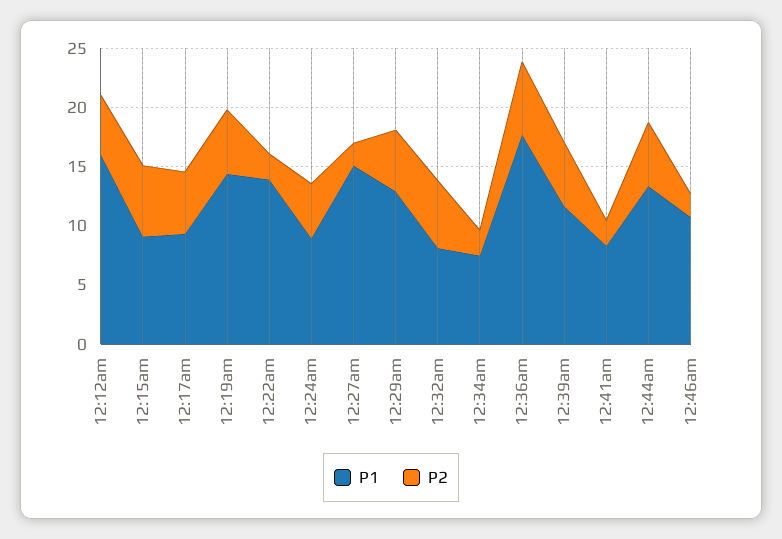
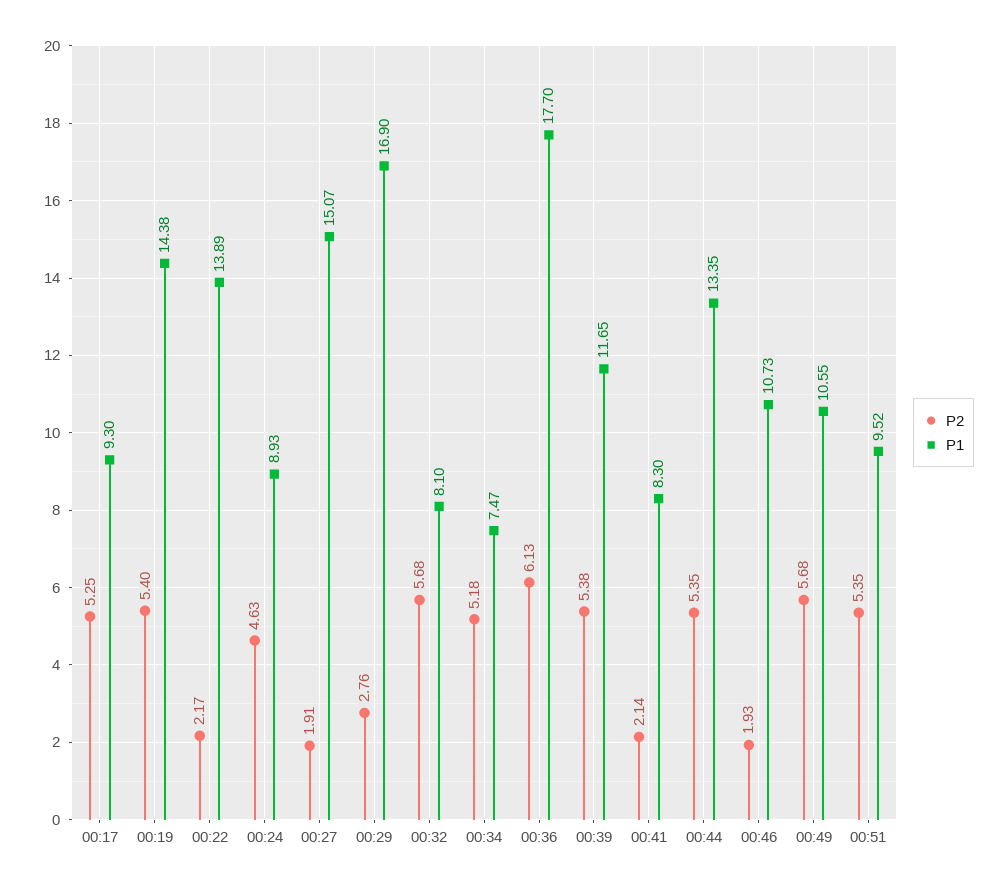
P1, 12:12am: 16 -> none
P2, 12:12am: 5 -> none
P1, 12:15am: 9 -> none
P2, 12:15am: 6 -> none
P1, 12:29am: 13 -> 16.9
P2, 12:29am: 5 -> 2.76
P2, 12:34am: 2 -> 5.18
P2, 00:49: none -> 5.68
P1, 00:49: none -> 10.55
P2, 00:51: none -> 5.35
P1, 00:51: none -> 9.52

